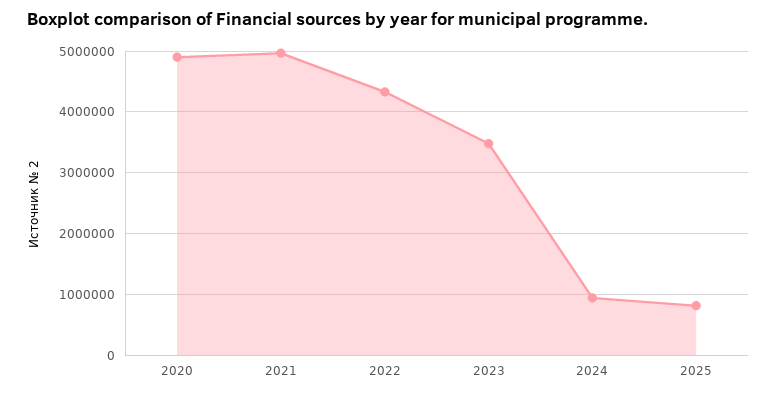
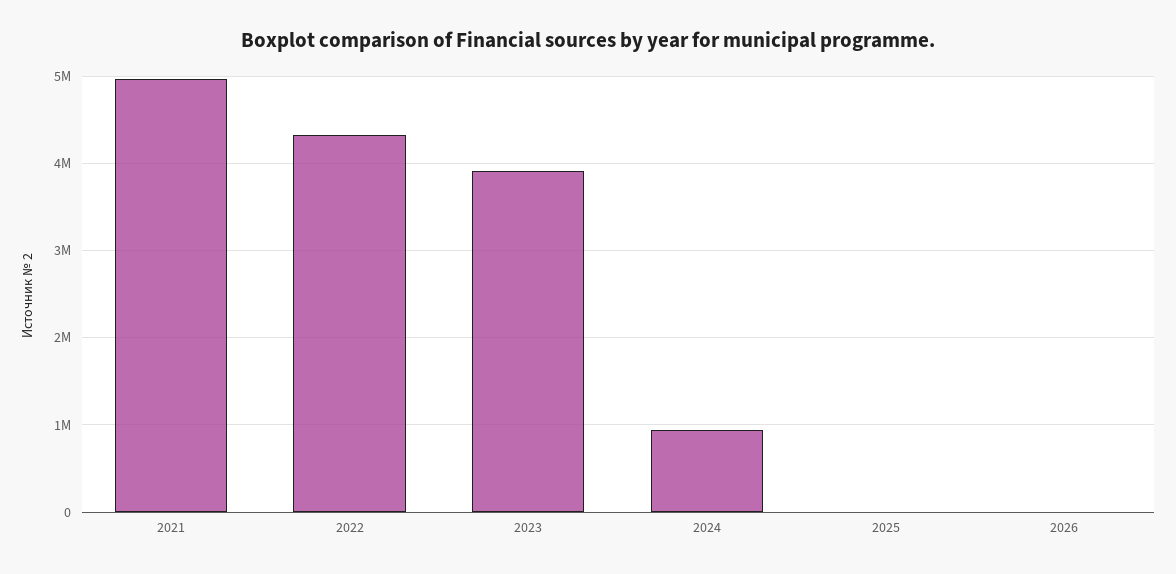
2020: 4900000 -> none
2023: 3500000 -> 3900000
2025: 800000 -> 0
2026: none -> 0

